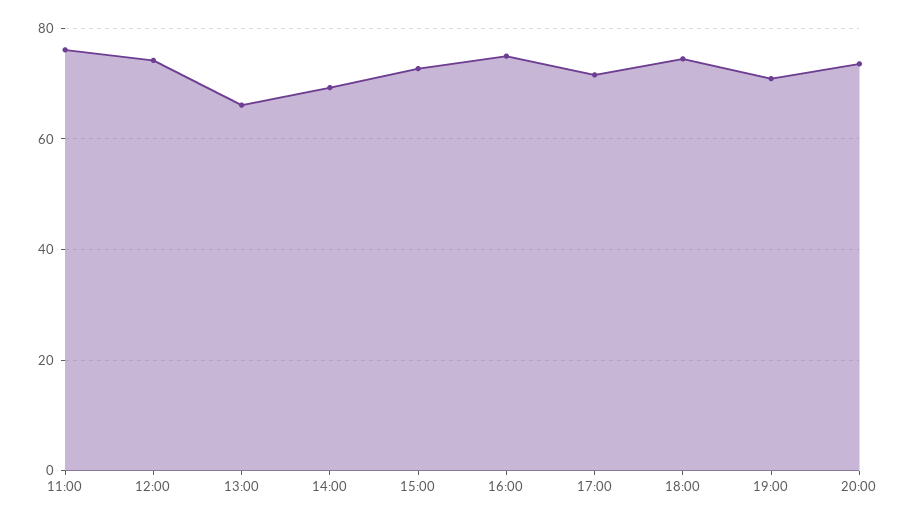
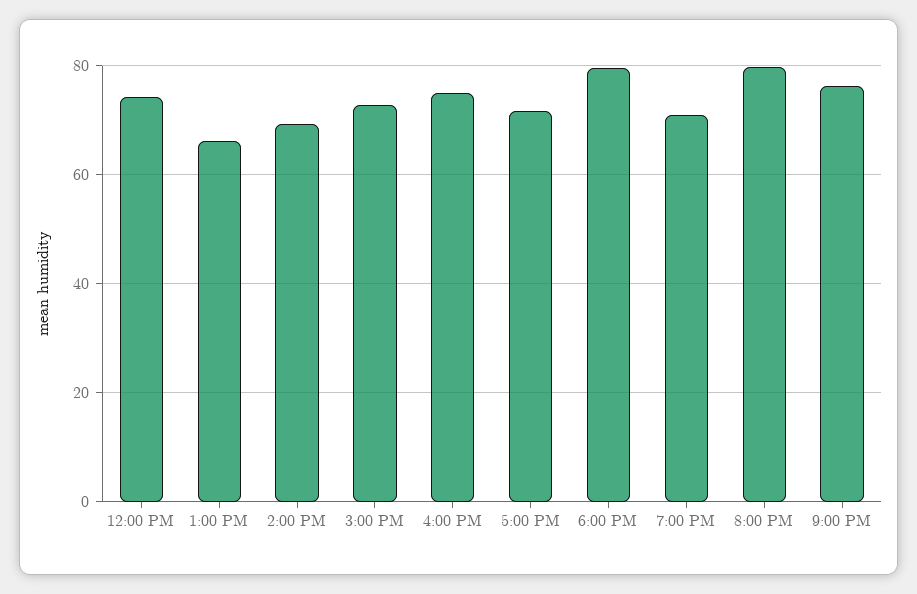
11:00: 76 -> none
18:00: 74 -> 80
20:00: 74 -> 80
9:00 PM: none -> 76

